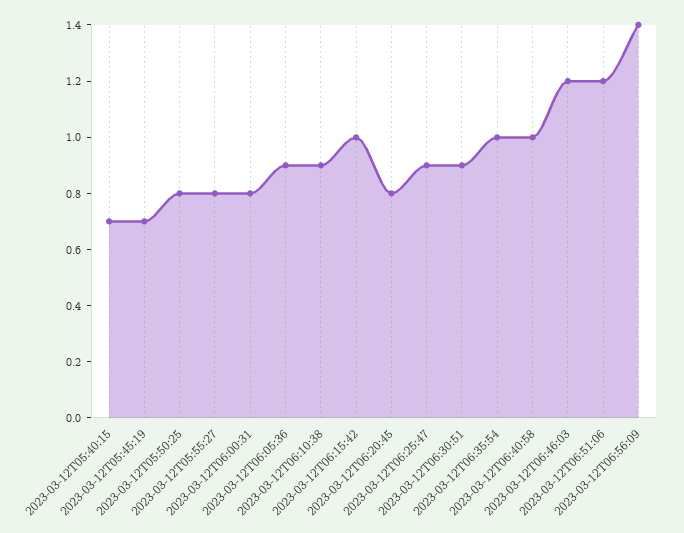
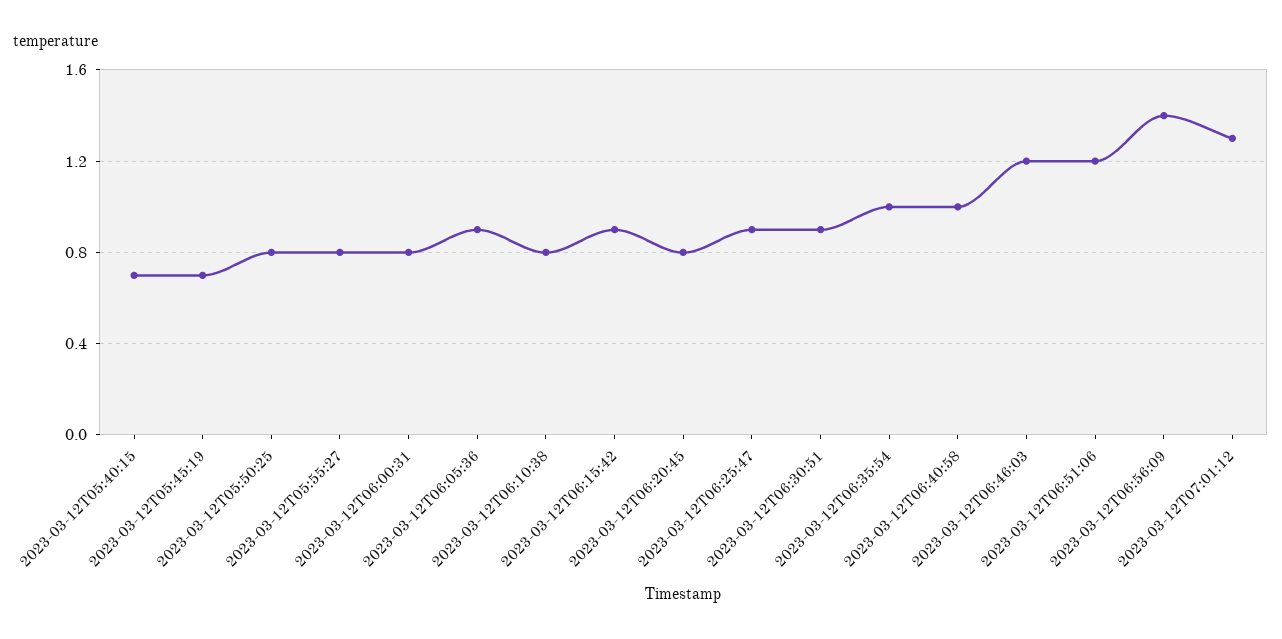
2023-03-12T06:10:38: 0.9 -> 0.8
2023-03-12T06:15:42: 1 -> 0.9
2023-03-12T07:01:12: none -> 1.3

